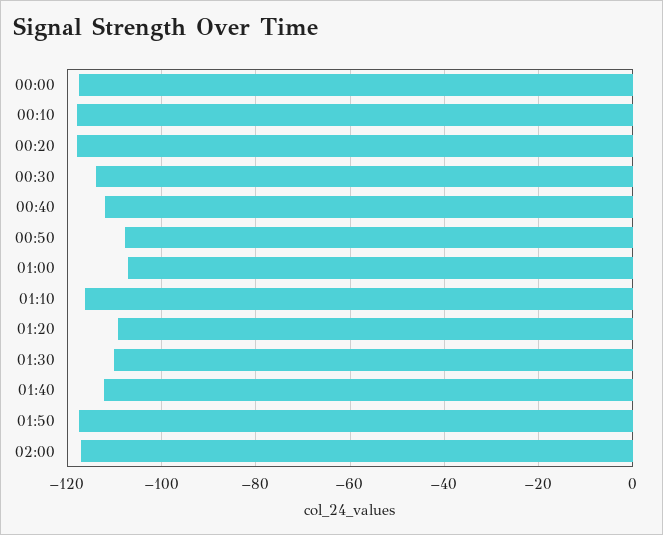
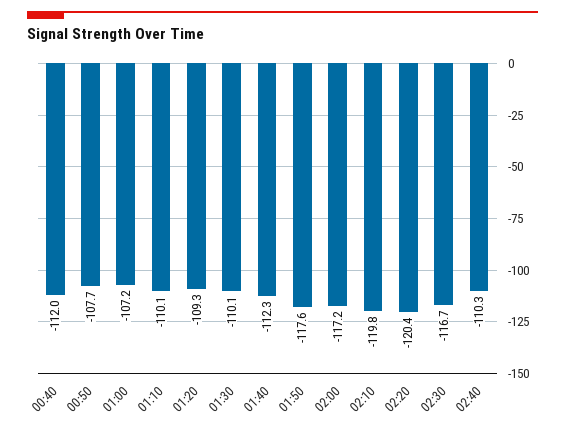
00:00: -118 -> none
00:10: -118 -> none
00:20: -118 -> none
00:30: -114 -> none
01:10: -116 -> -110.1
02:10: none -> -119.8
02:20: none -> -120.4
02:30: none -> -116.7
02:40: none -> -110.3

